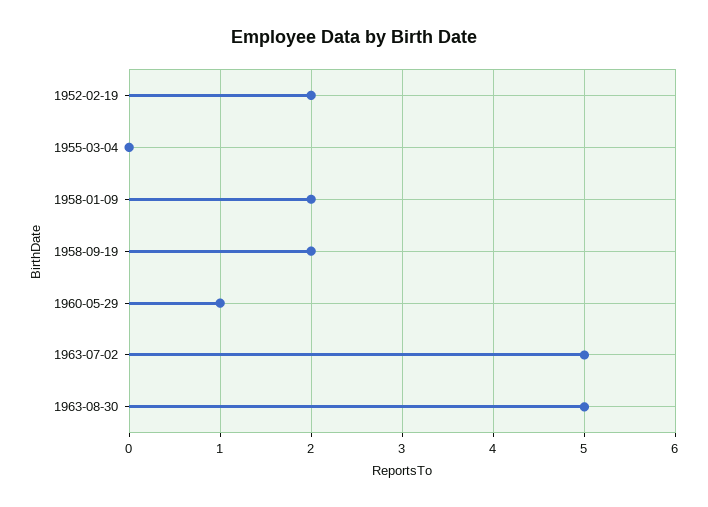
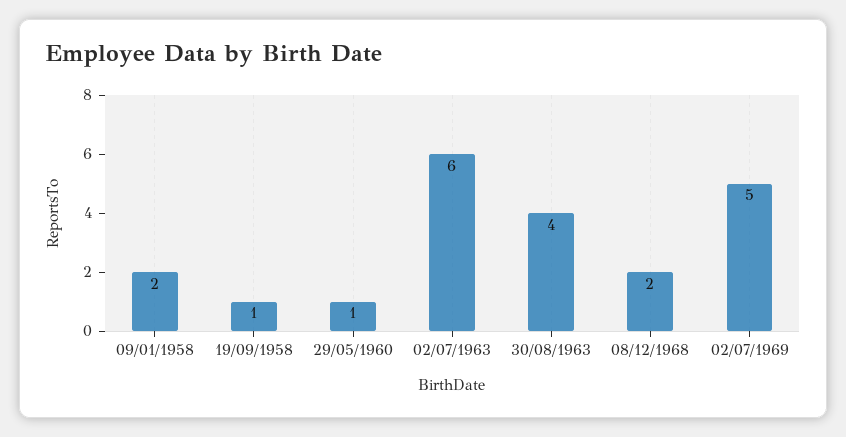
1952-02-19: 2 -> none
1955-03-04: 0 -> none
1958-09-19: 2 -> 1
1963-07-02: 5 -> 6
1963-08-30: 5 -> 4
08/12/1968: none -> 2
02/07/1969: none -> 5

